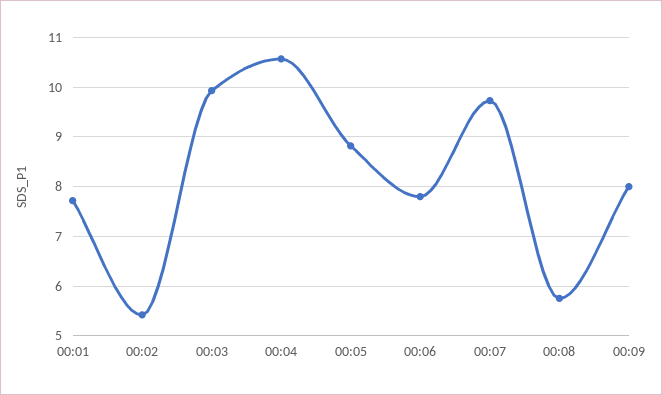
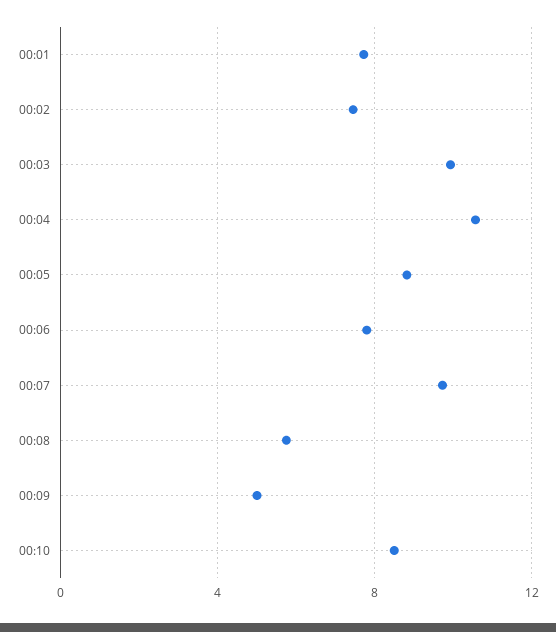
00:02: 5.4 -> 7.5
00:09: 8 -> 5
00:10: none -> 8.5

